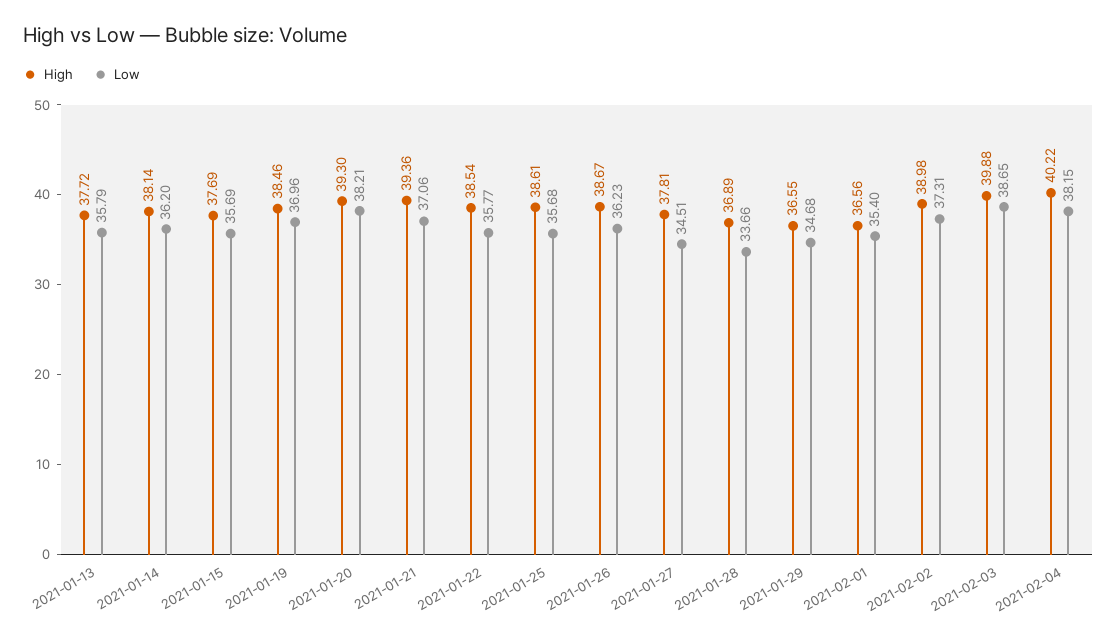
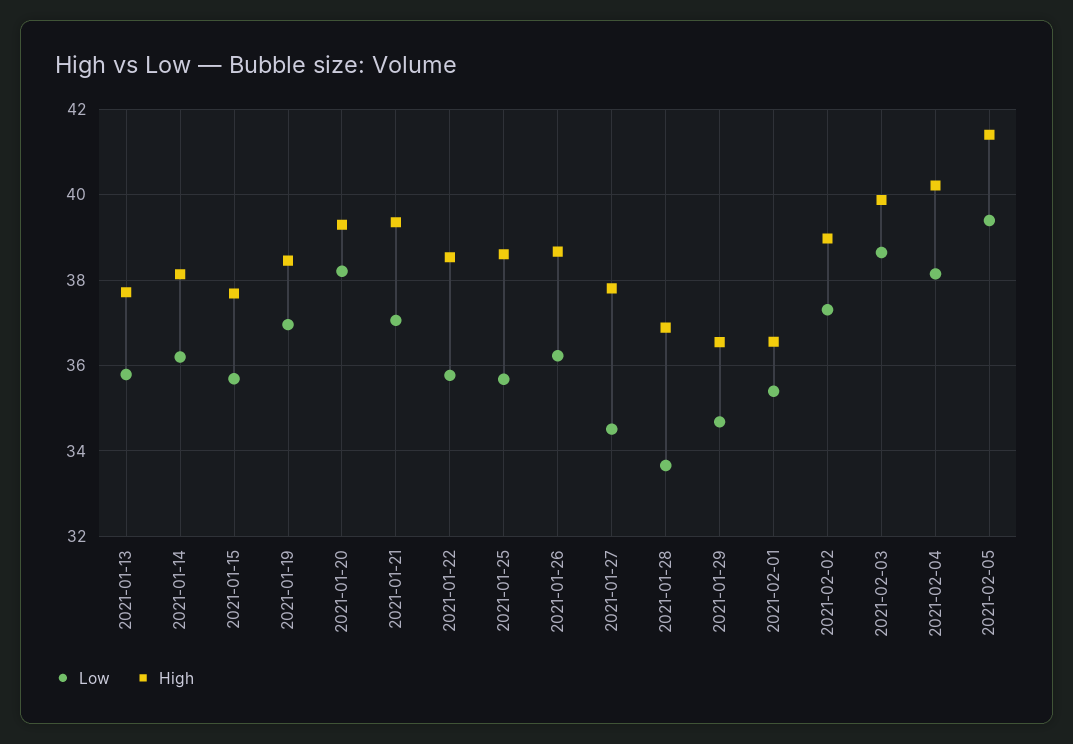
Low, 2021-02-05: none -> 39.4
High, 2021-02-05: none -> 41.4

